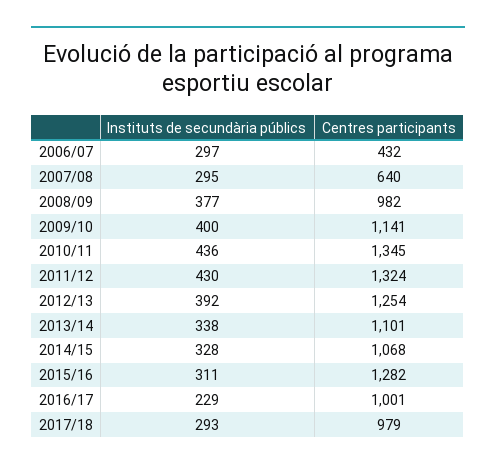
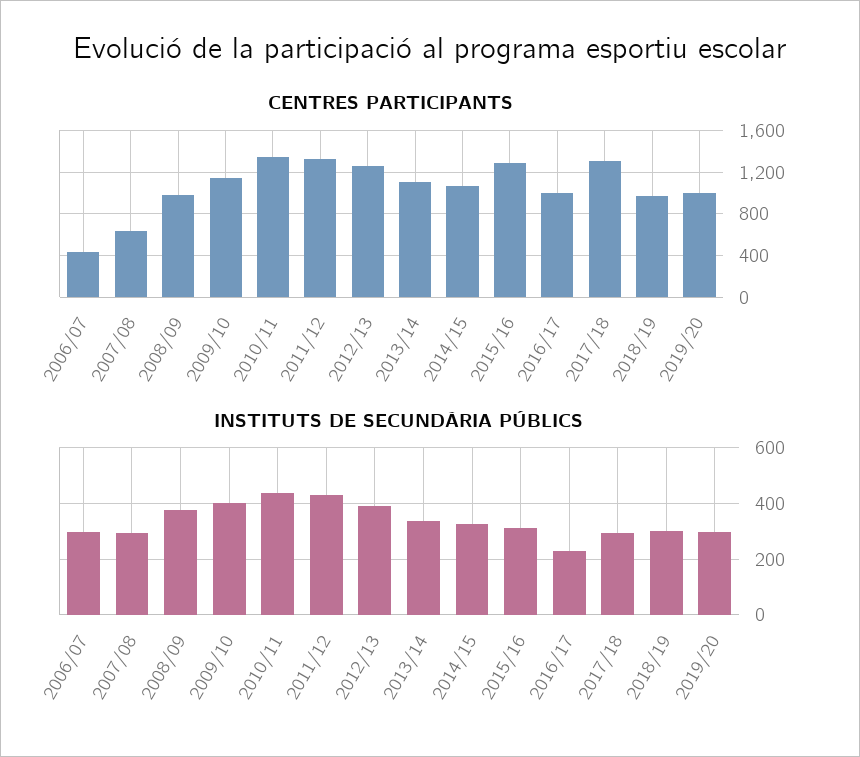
Centres participants, 2017/18: 979 -> 1300
Centres participants, 2018/19: none -> 1000
Centres participants, 2019/20: none -> 1000
Instituts de secundària públics, 2018/19: none -> 300
Instituts de secundària públics, 2019/20: none -> 300

